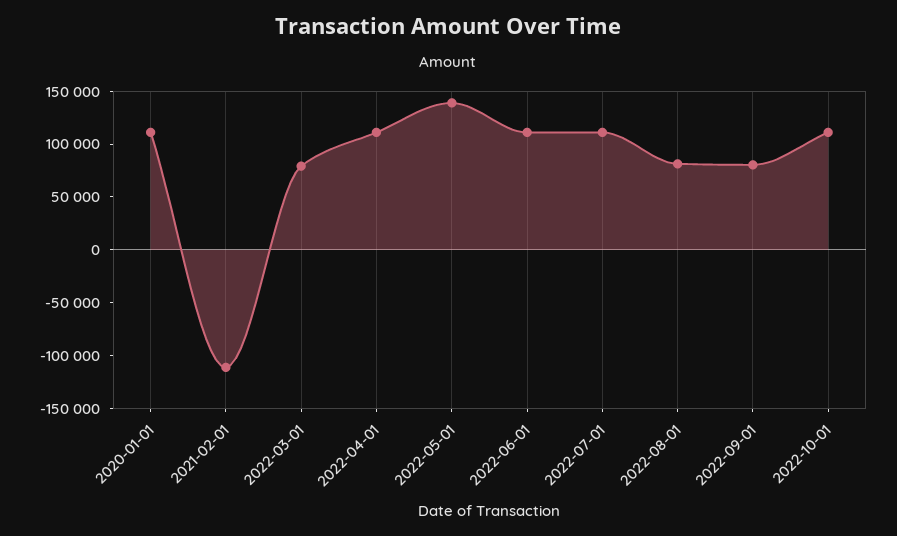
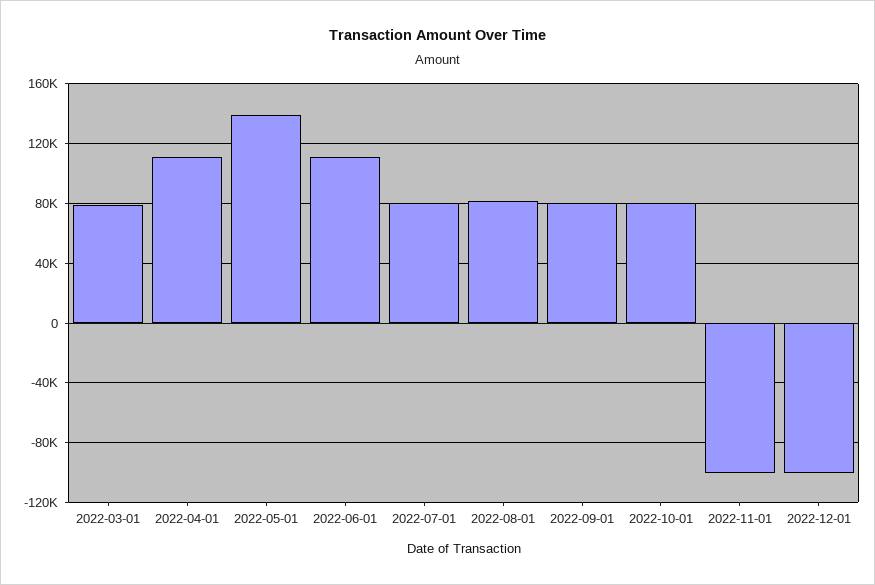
2020-01-01: 110000 -> none
2021-02-01: -110000 -> none
2022-07-01: 110000 -> 80000
2022-10-01: 110000 -> 80000
2022-11-01: none -> -100000
2022-12-01: none -> -100000

